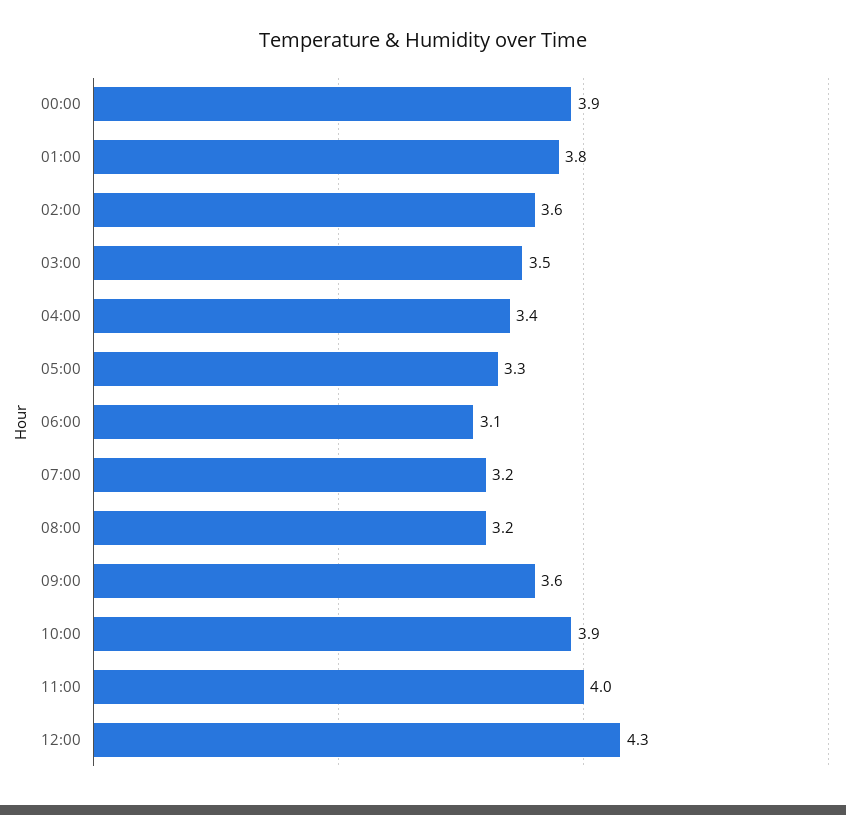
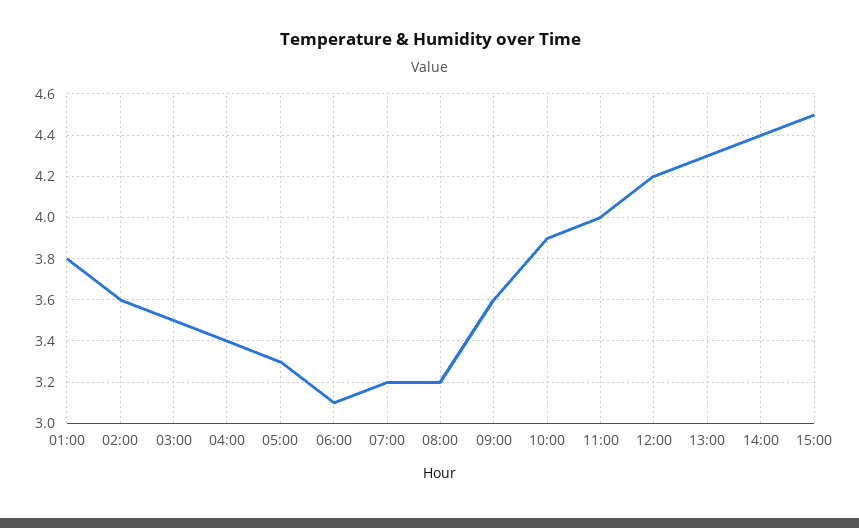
00:00: 3.9 -> none
12:00: 4.3 -> 4.2
13:00: none -> 4.3
14:00: none -> 4.4
15:00: none -> 4.5

